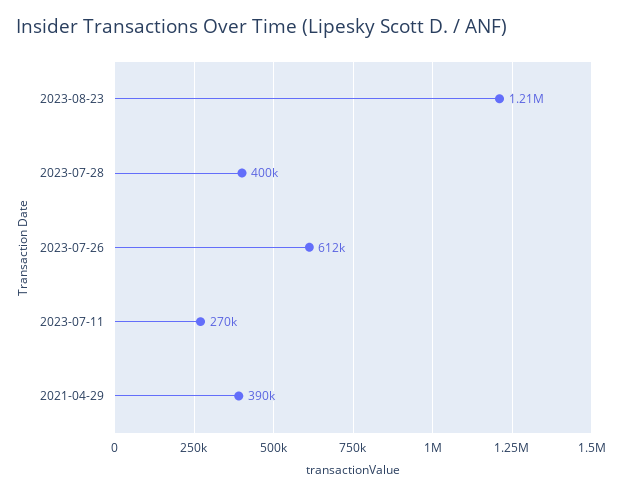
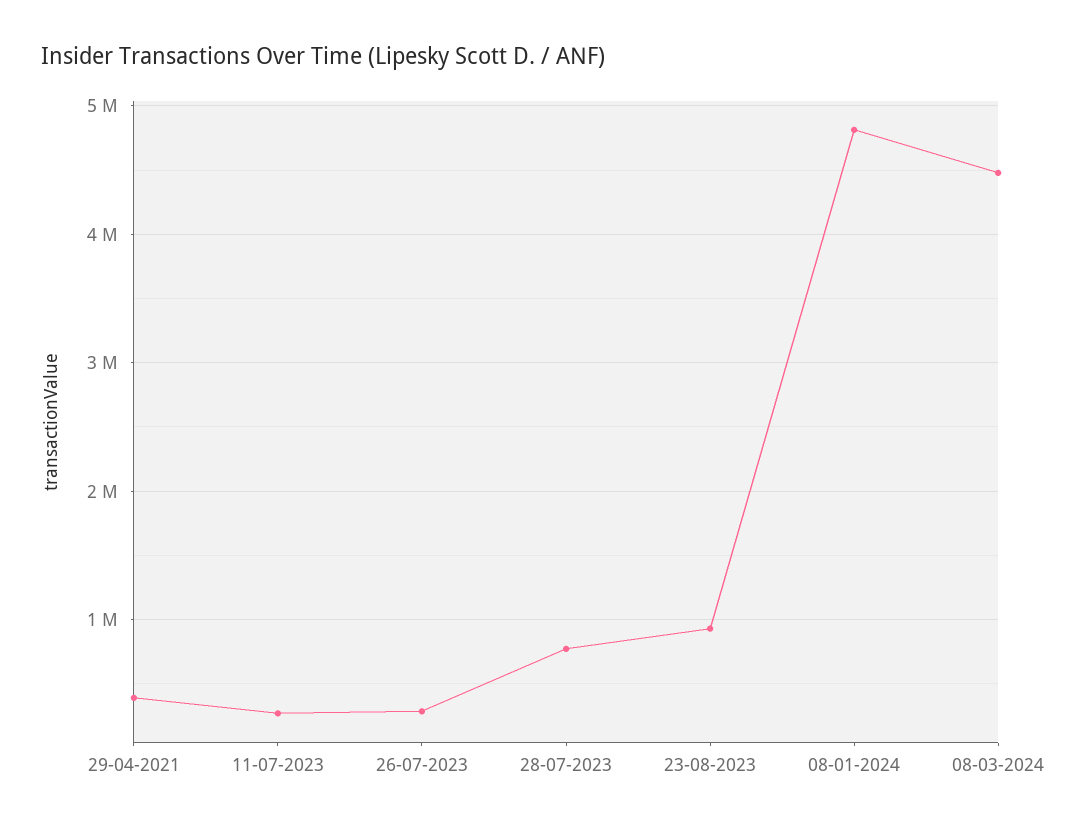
2023-08-23: 1210000 -> 900000
2023-07-28: 400000 -> 800000
2023-07-26: 612000 -> 300000
08-01-2024: none -> 4800000
08-03-2024: none -> 4500000

